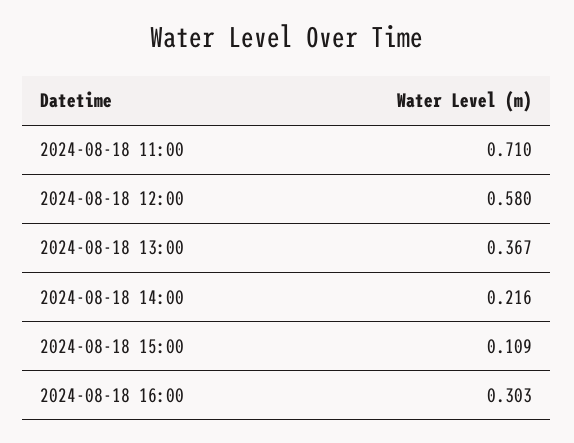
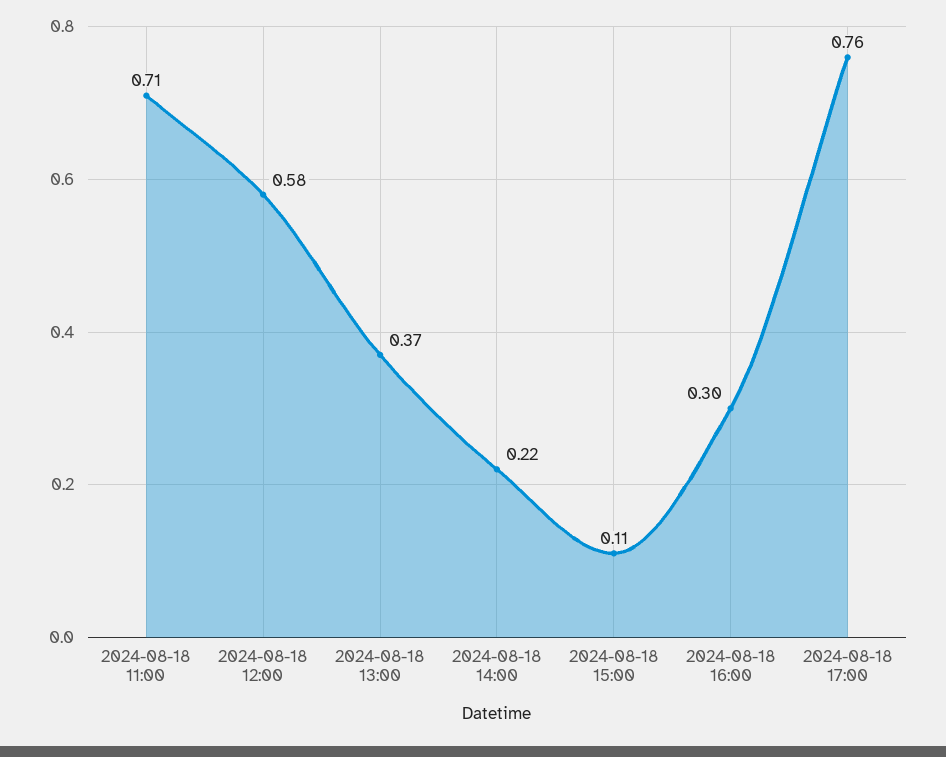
2024-08-18 17:00: none -> 0.76

